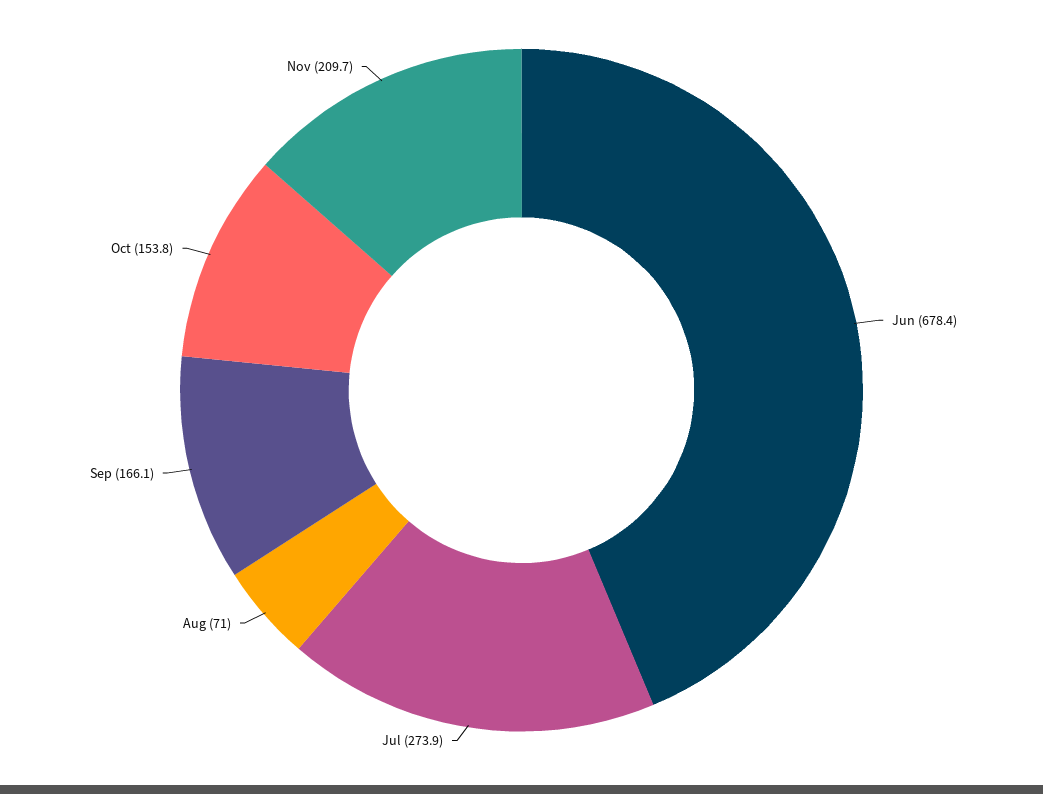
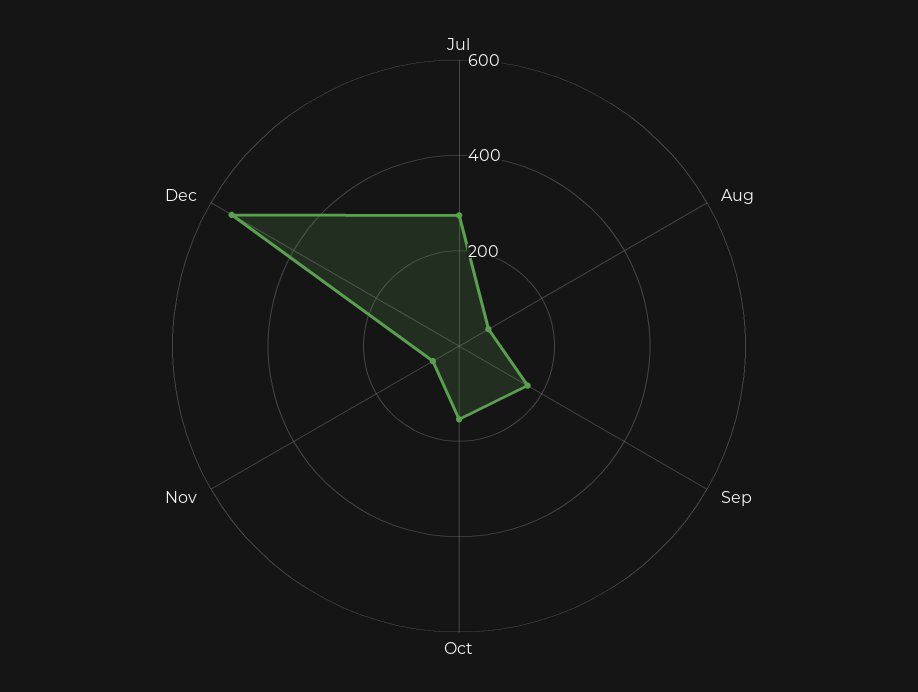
Jun: 678.4 -> none
Nov: 209.7 -> 50
Dec: none -> 550

